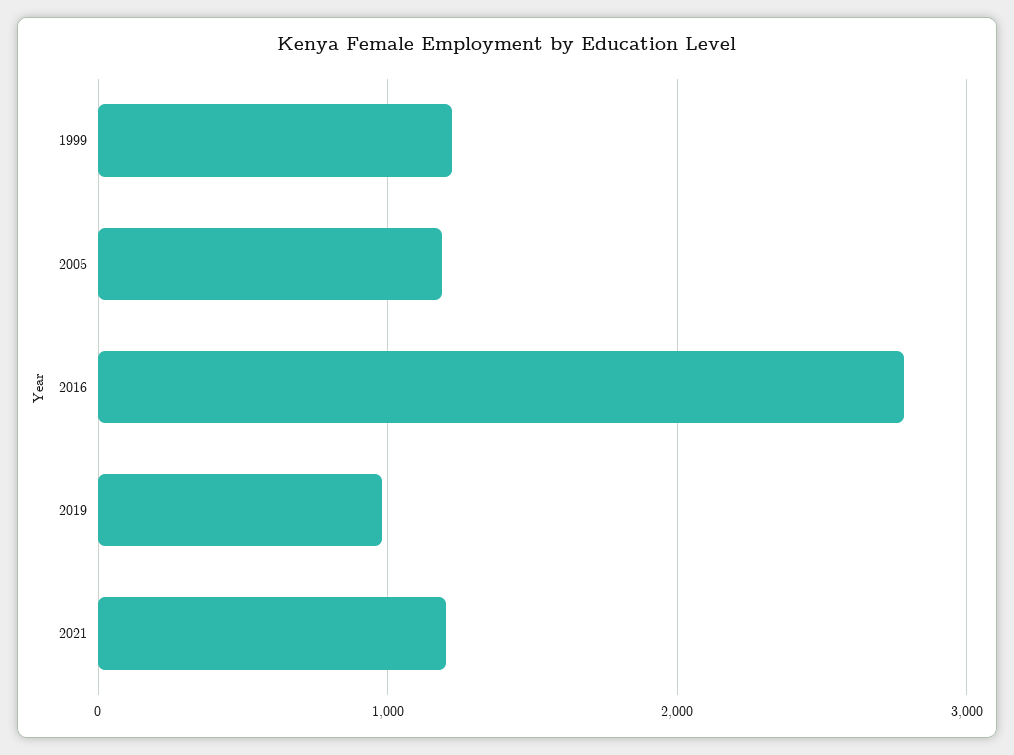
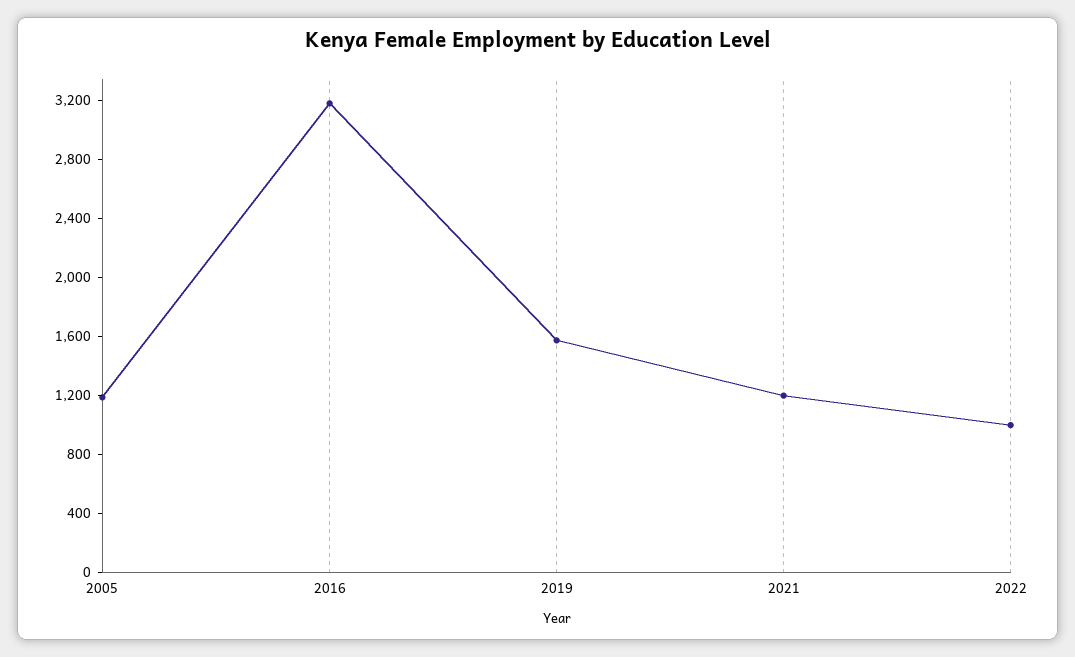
1999: 1200 -> none
2016: 2800 -> 3200
2019: 1000 -> 1600
2022: none -> 1000

